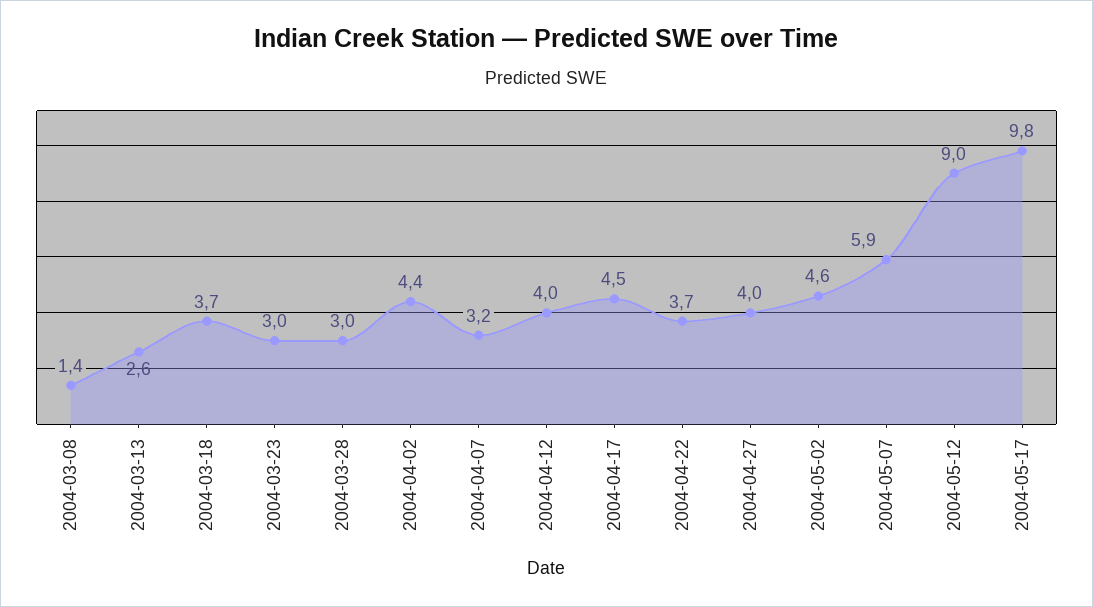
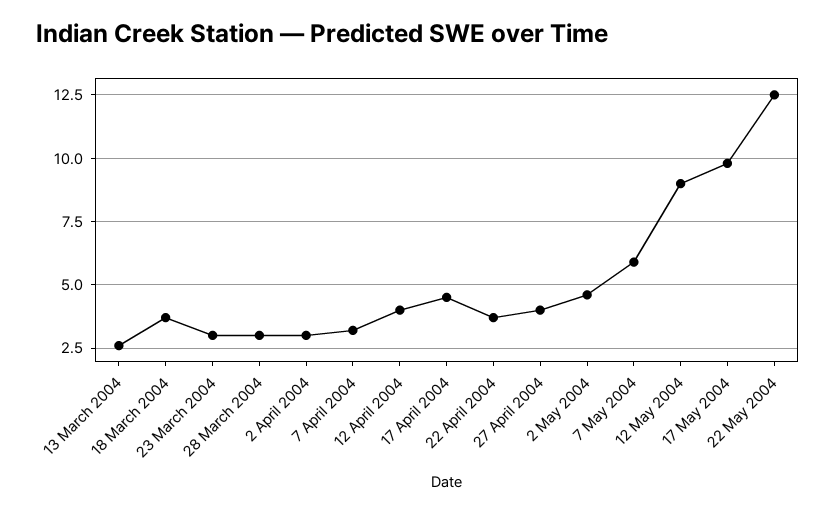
2004-03-08: 1.4 -> none
2004-04-02: 4.4 -> 3
22 May 2004: none -> 12.5

